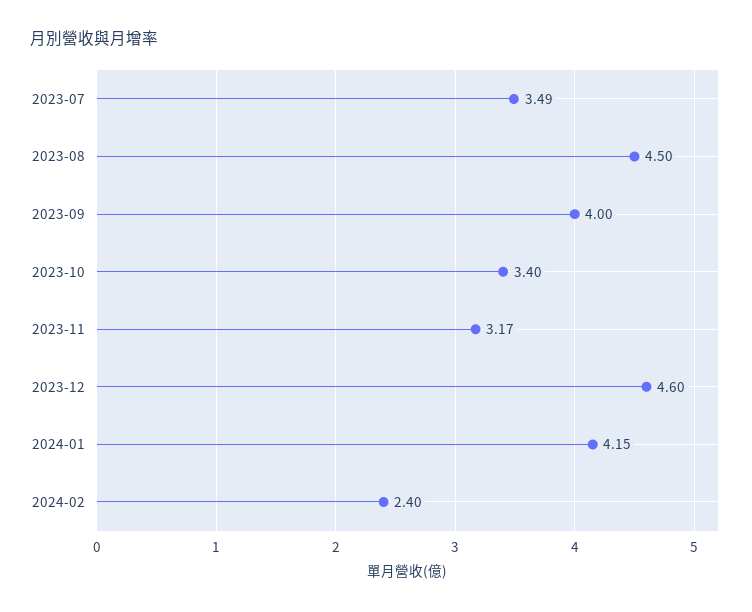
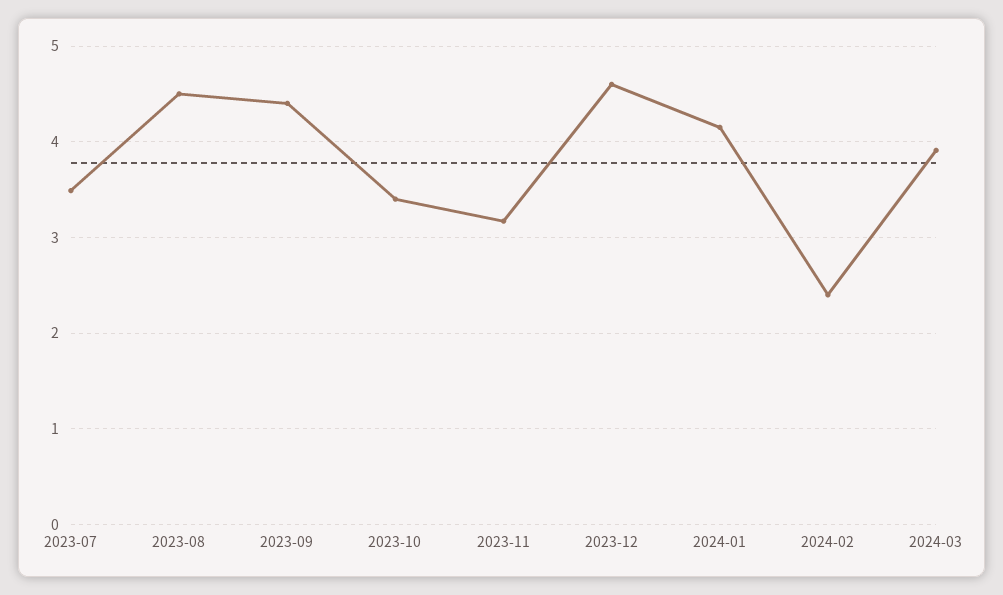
2023-09: 4 -> 4.4
2024-03: none -> 3.9

